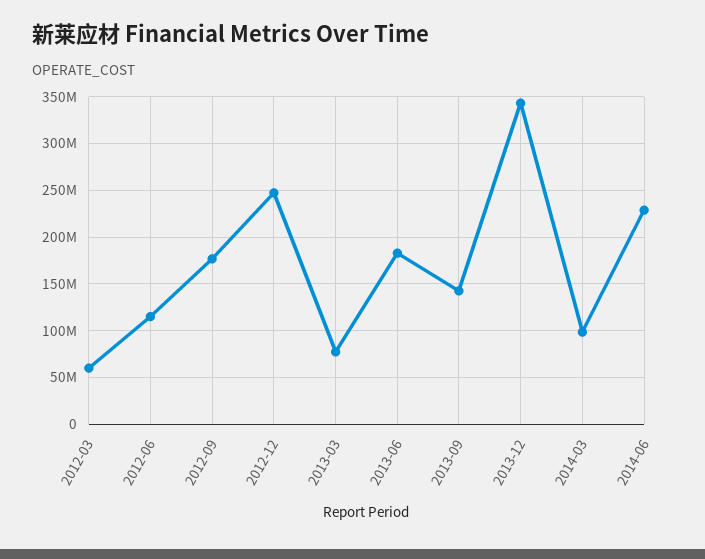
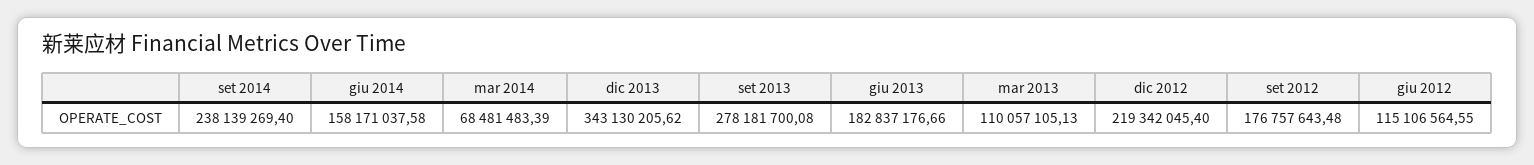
2012-03: 60000000 -> none
2012-12: 250000000 -> 219342045.4
2013-03: 80000000 -> 110057105.13
2013-09: 140000000 -> 278181700.08
2014-03: 100000000 -> 68481483.39
2014-06: 230000000 -> 158171037.58
set 2014: none -> 238139269.4

